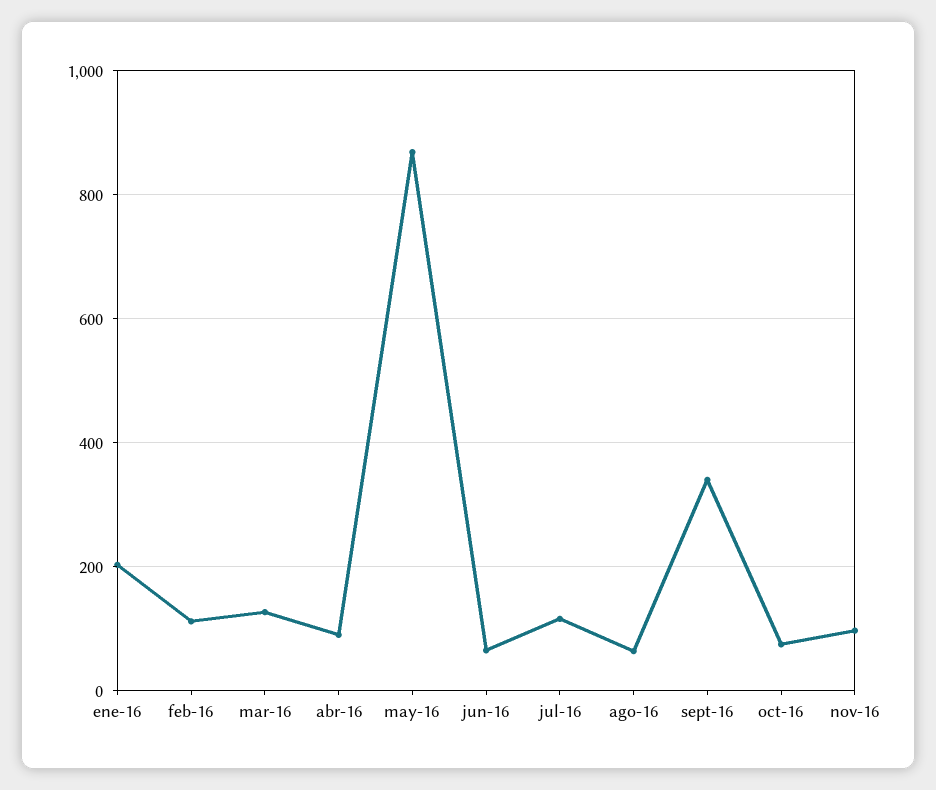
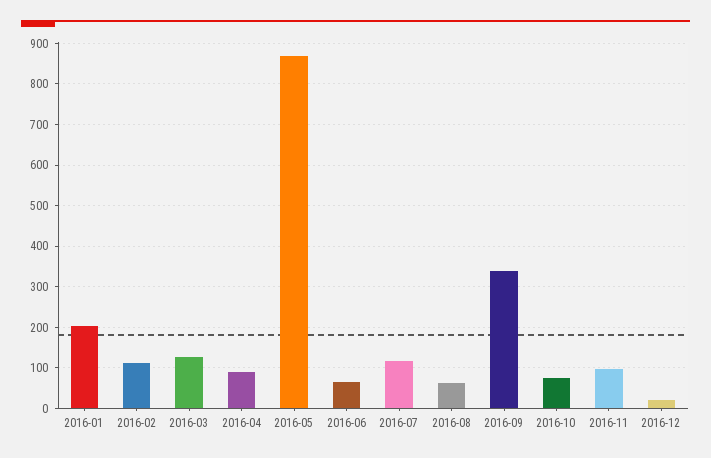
2016-12: none -> 20

